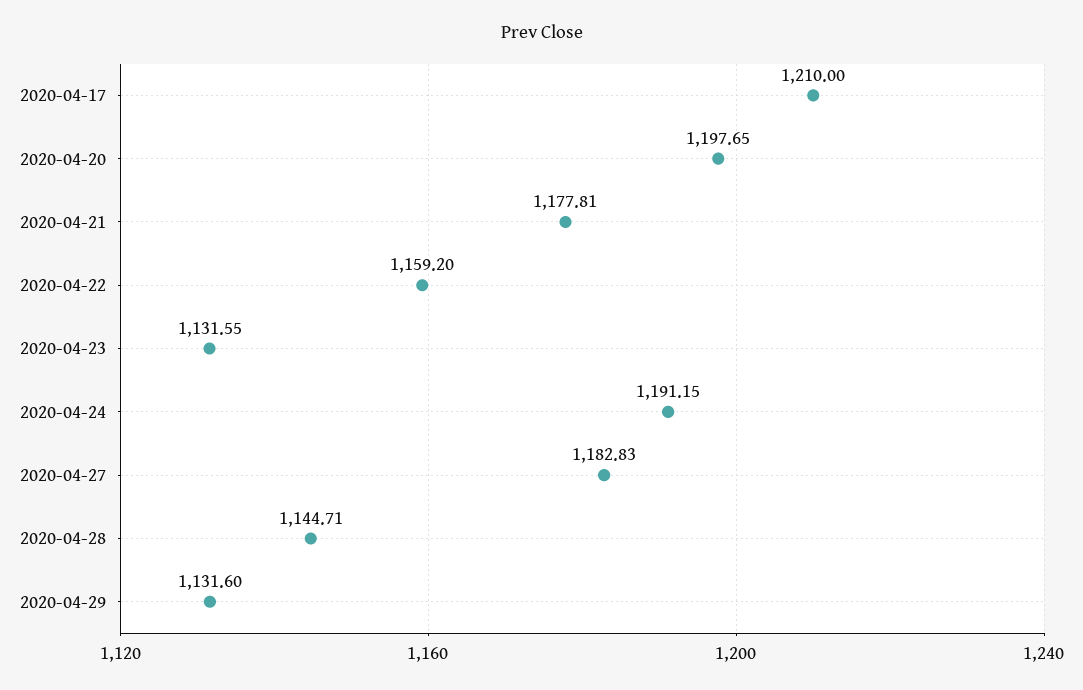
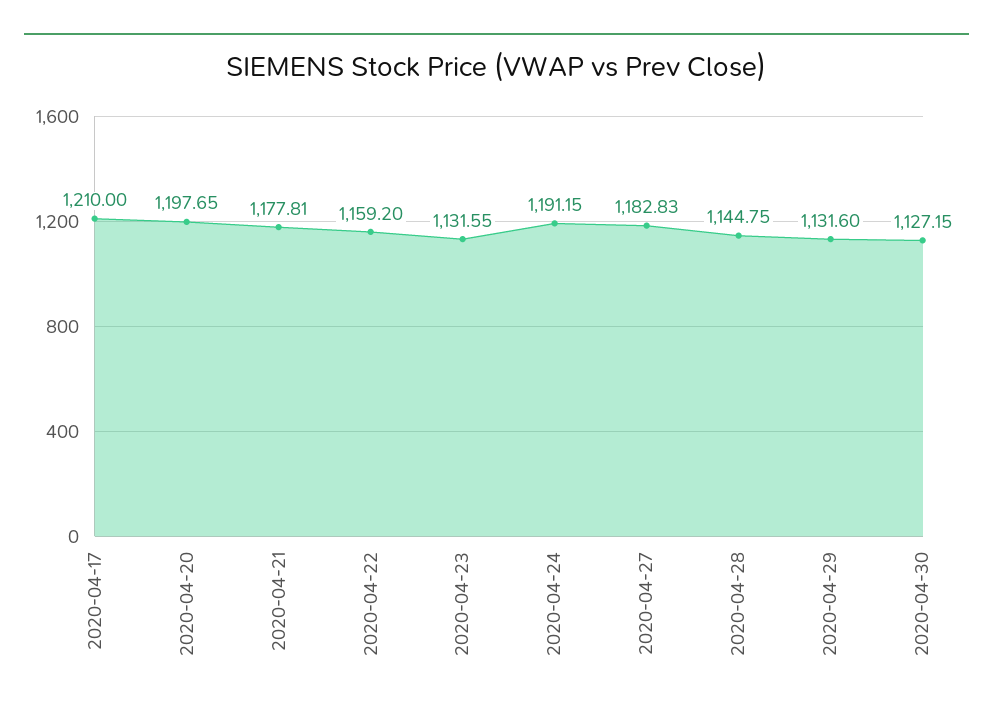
2020-04-28: 1144.71 -> 1144.75
2020-04-30: none -> 1127.15

